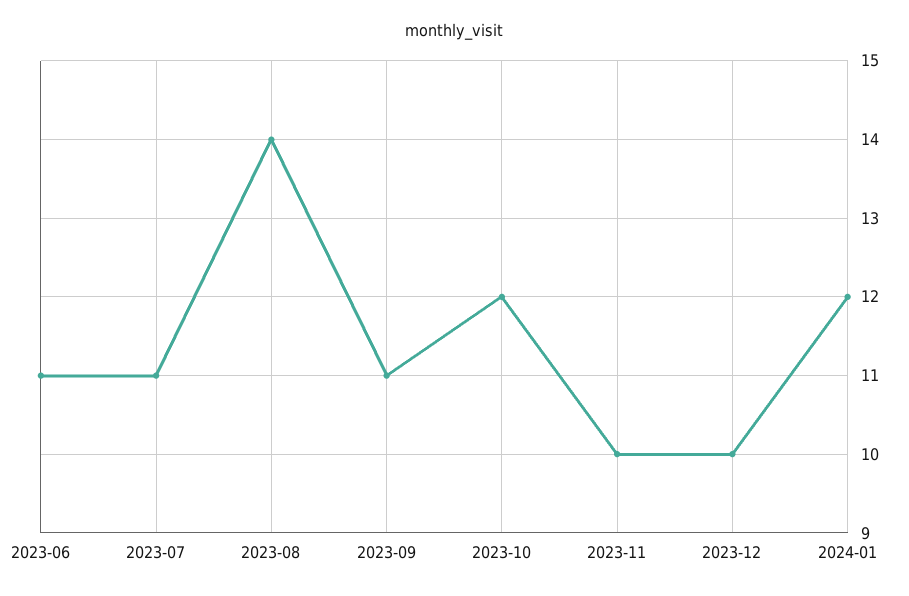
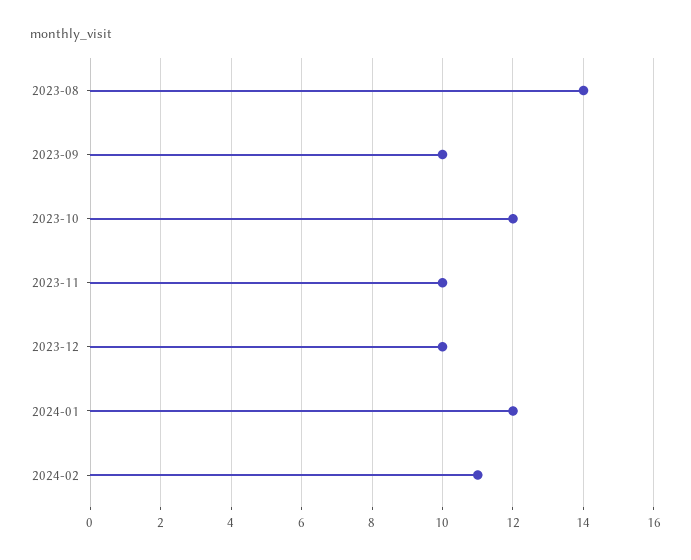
2023-06: 11 -> none
2023-07: 11 -> none
2023-09: 11 -> 10
2024-02: none -> 11

